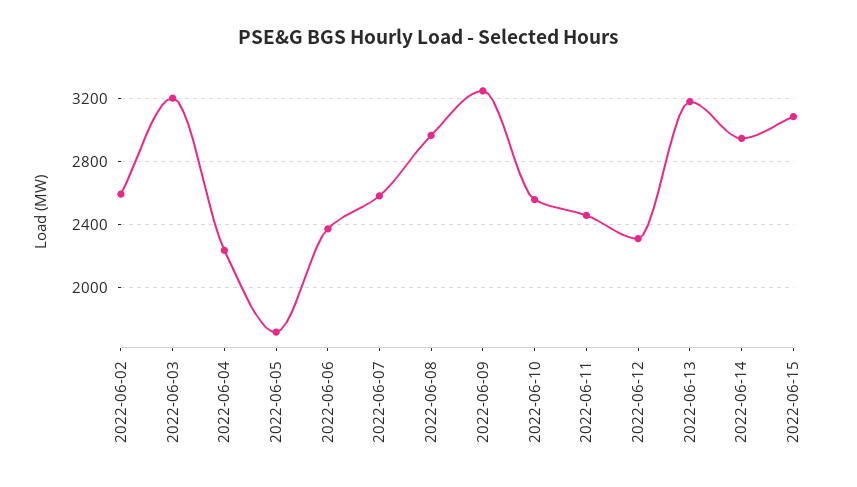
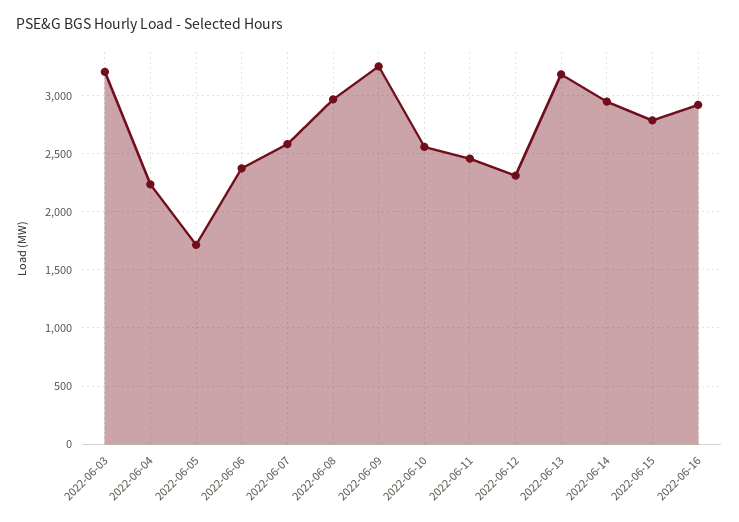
2022-06-02: 2600 -> none
2022-06-15: 3100 -> 2800
2022-06-16: none -> 2900

